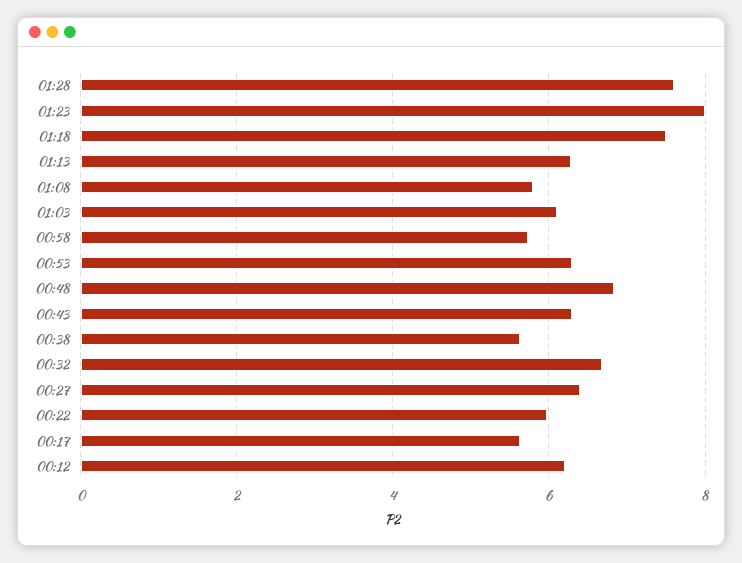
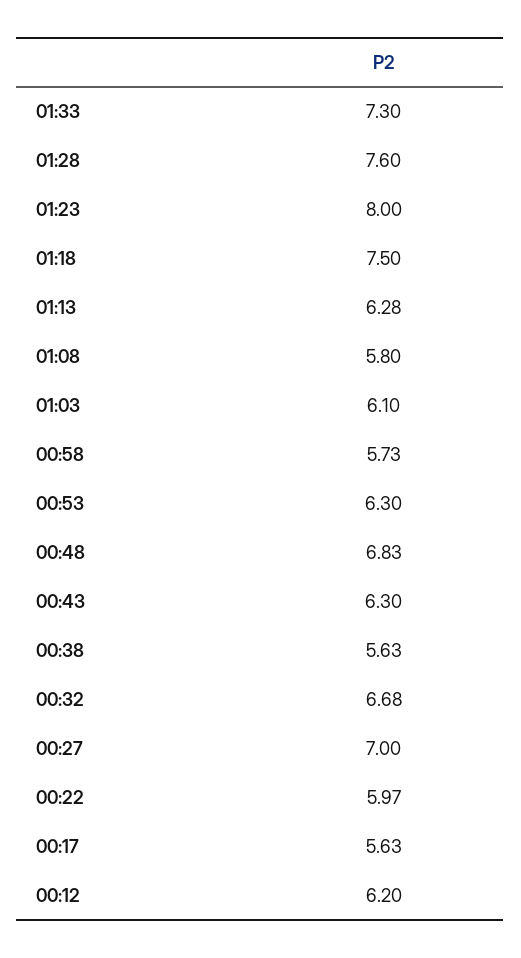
00:27: 6.4 -> 7
01:33: none -> 7.3

